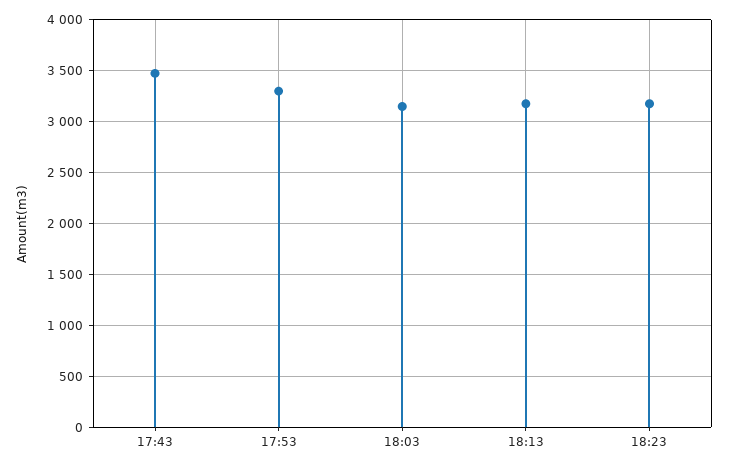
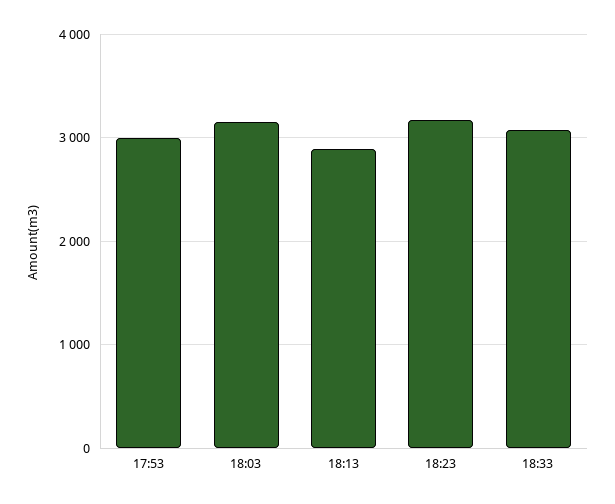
17:43: 3500 -> none
17:53: 3300 -> 3000
18:13: 3200 -> 2900
18:33: none -> 3100

